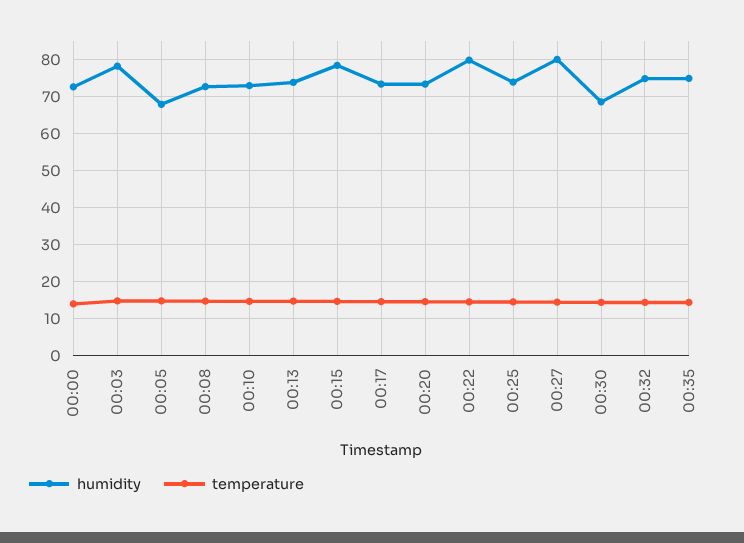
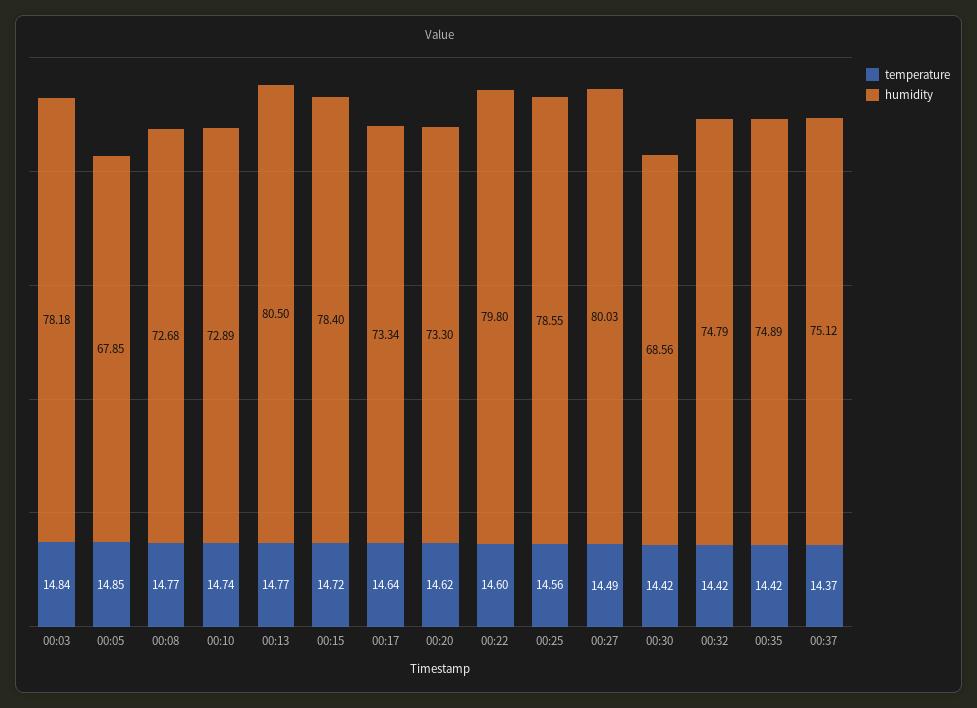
humidity, 00:00: 72 -> none
temperature, 00:00: 14 -> none
humidity, 00:13: 74 -> 80.5
humidity, 00:25: 74 -> 78.55
temperature, 00:37: none -> 14.37
humidity, 00:37: none -> 75.12

